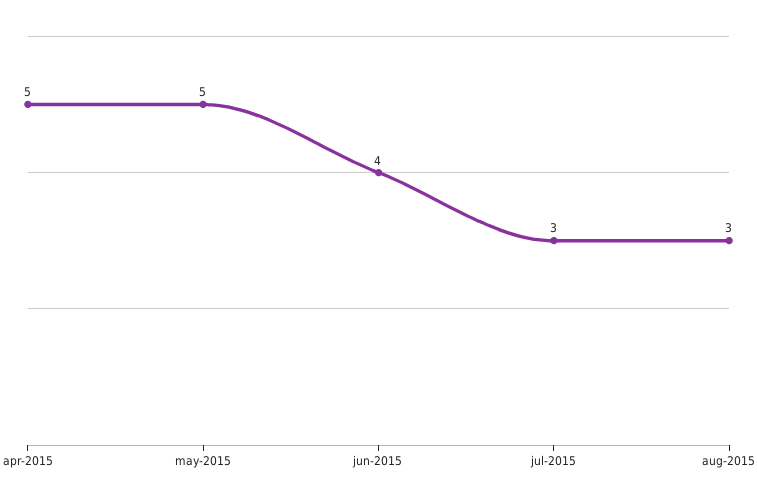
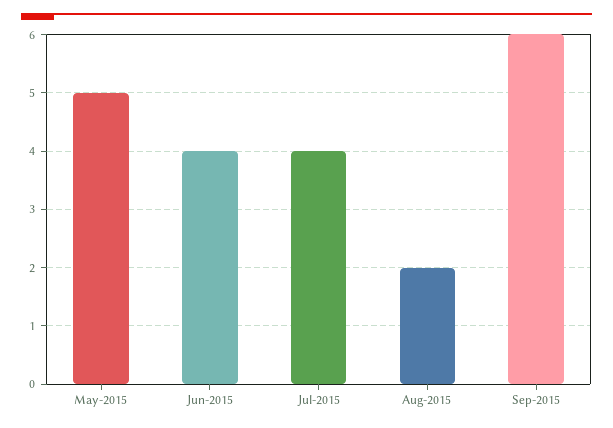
apr-2015: 5 -> none
jul-2015: 3 -> 4
aug-2015: 3 -> 2
Sep-2015: none -> 6

